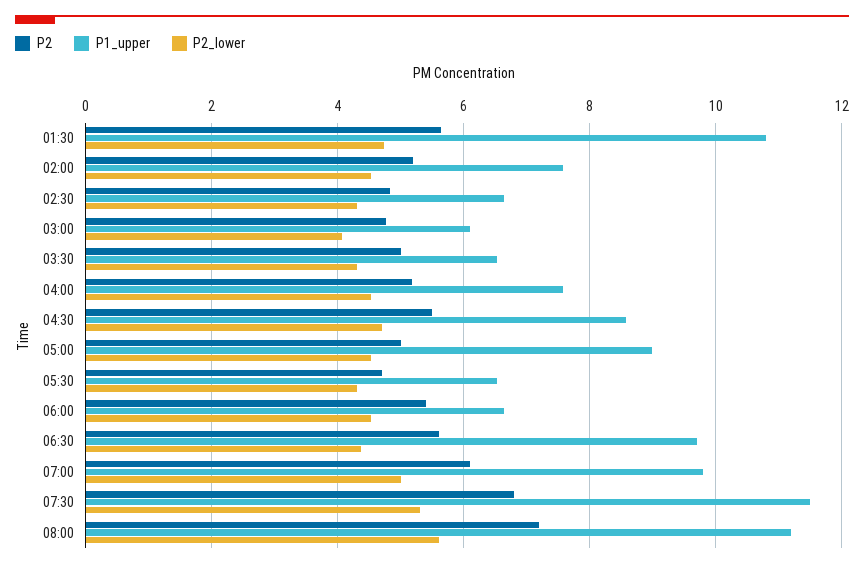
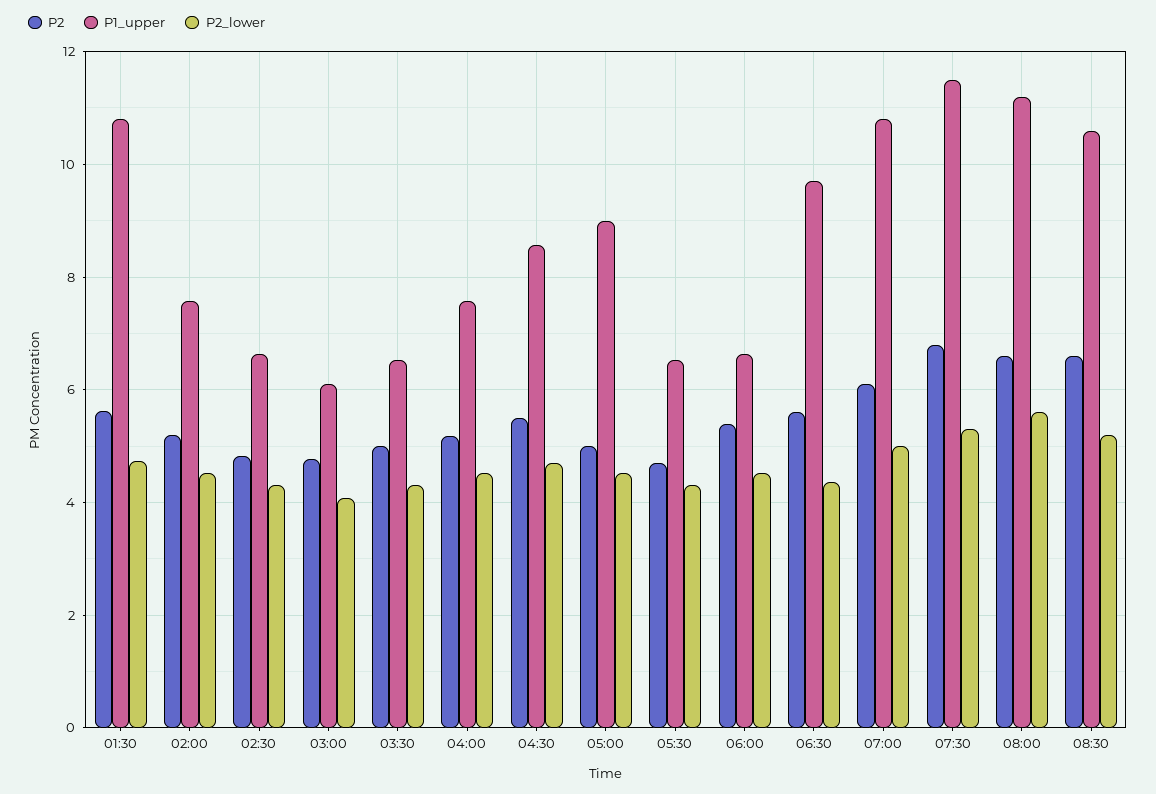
P1_upper, 07:00: 9.8 -> 10.8
P2, 08:00: 7.2 -> 6.6
P2, 08:30: none -> 6.6
P1_upper, 08:30: none -> 10.6
P2_lower, 08:30: none -> 5.2

